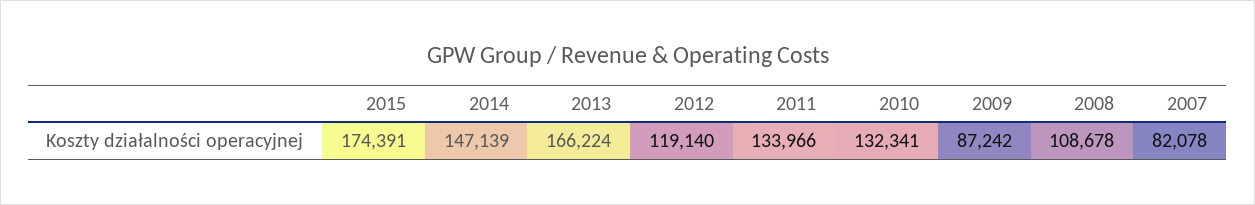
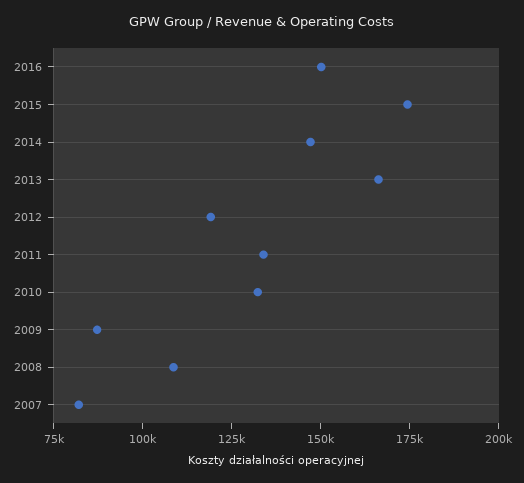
2016: none -> 150000

